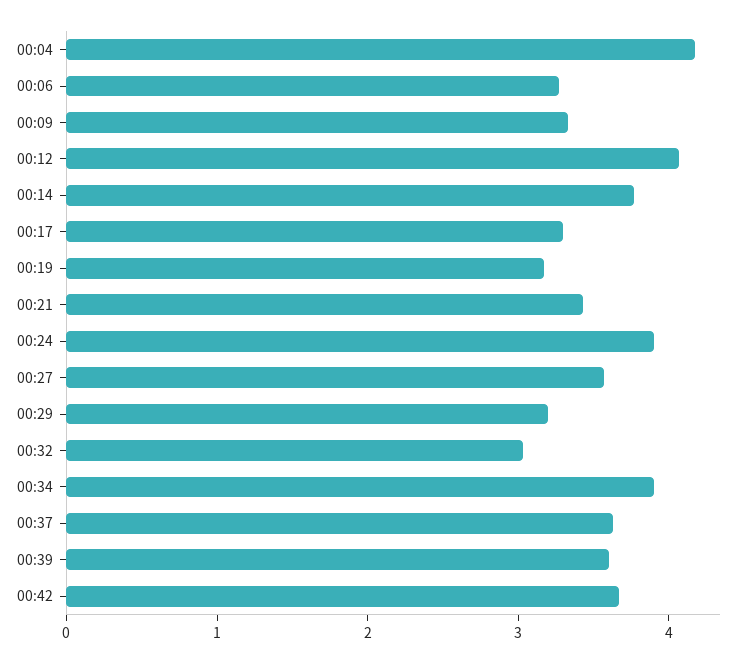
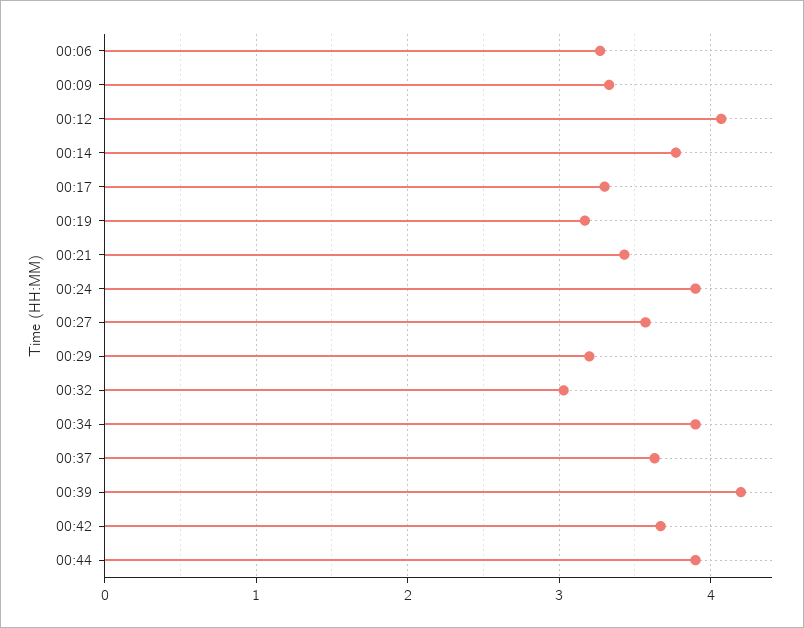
00:04: 4.2 -> none
00:39: 3.6 -> 4.2
00:44: none -> 3.9

